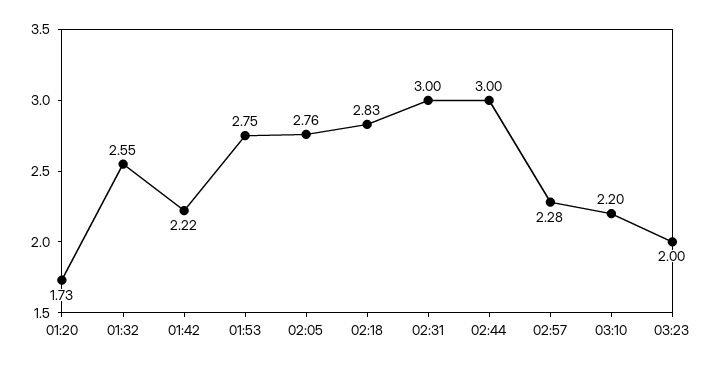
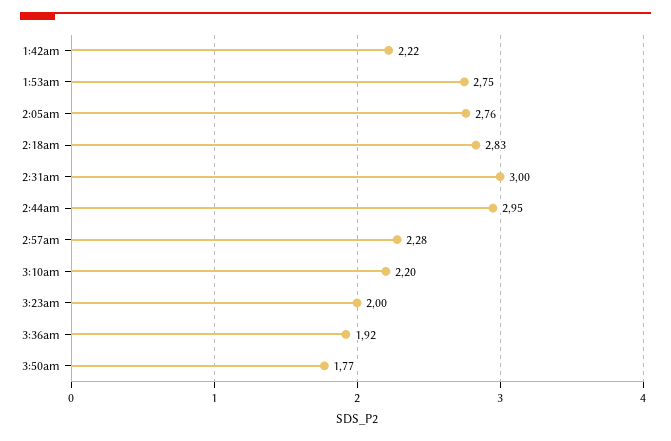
01:20: 1.73 -> none
01:32: 2.55 -> none
02:44: 3 -> 2.95
3:36am: none -> 1.92
3:50am: none -> 1.77

